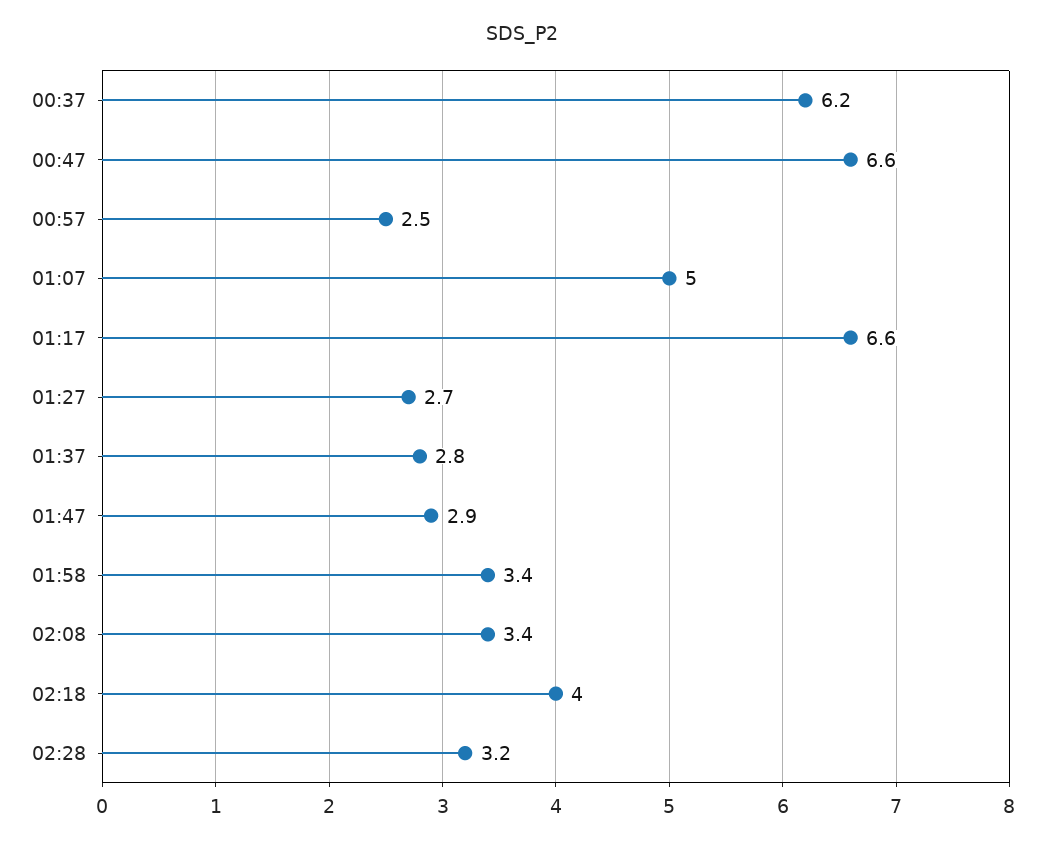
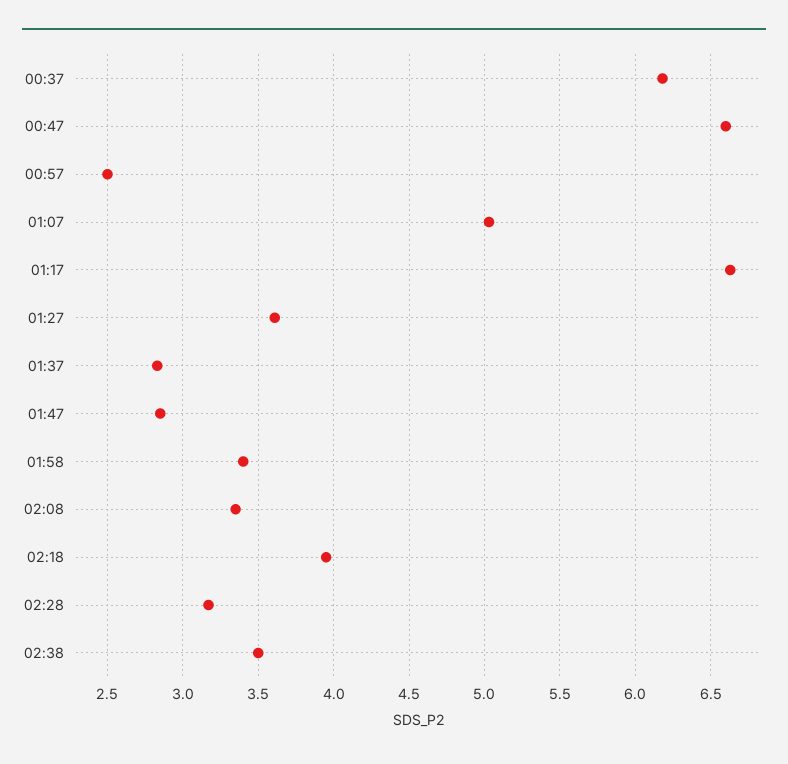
01:27: 2.7 -> 3.6
02:38: none -> 3.5

